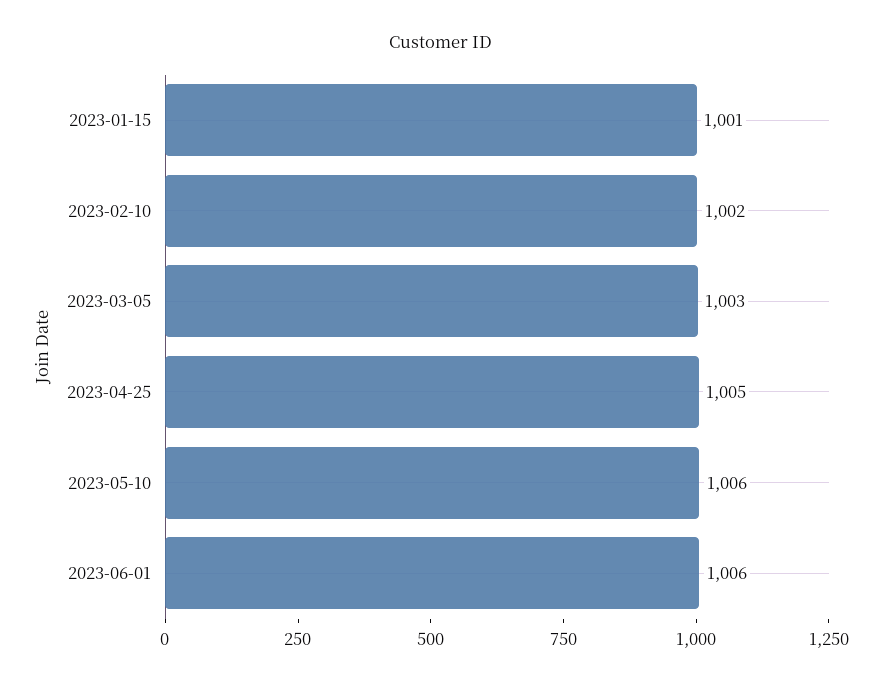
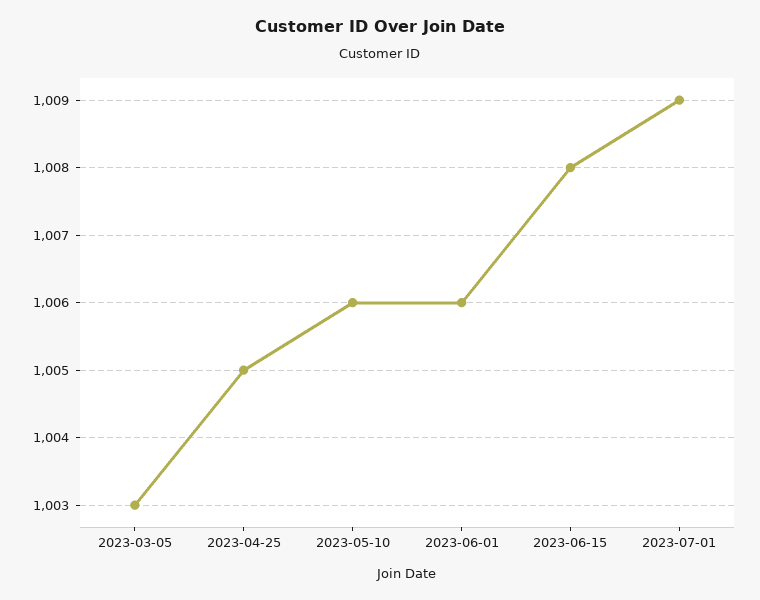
2023-01-15: 1001 -> none
2023-02-10: 1002 -> none
2023-06-15: none -> 1008
2023-07-01: none -> 1009

